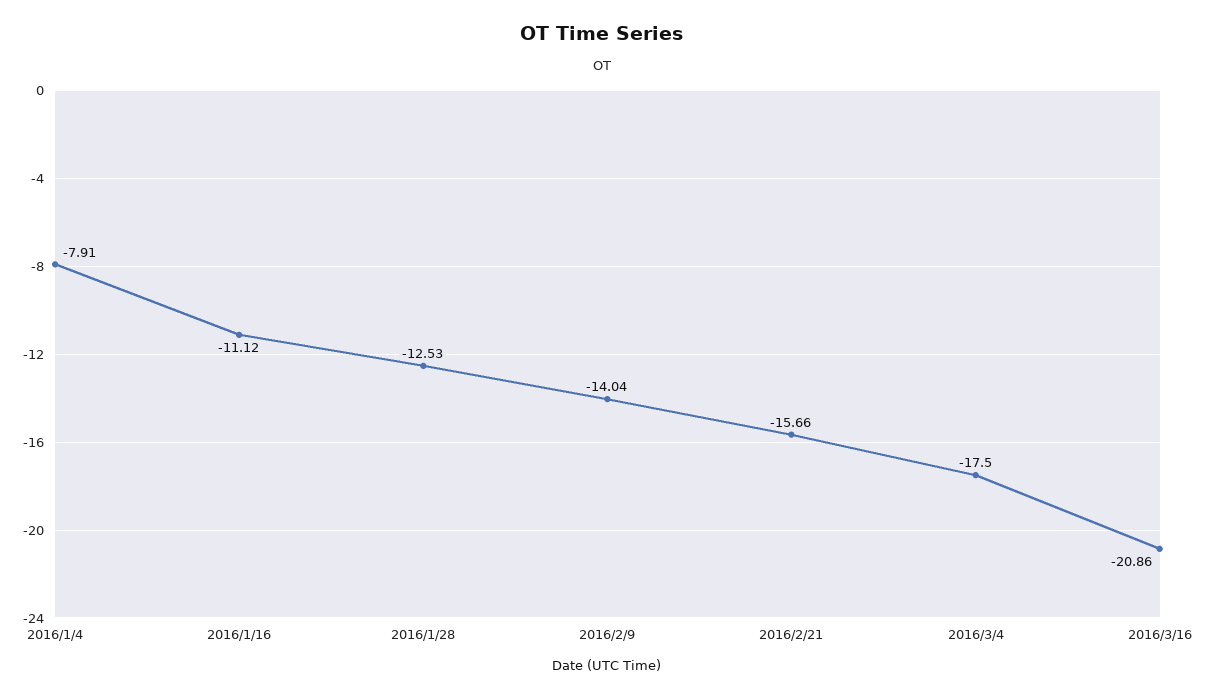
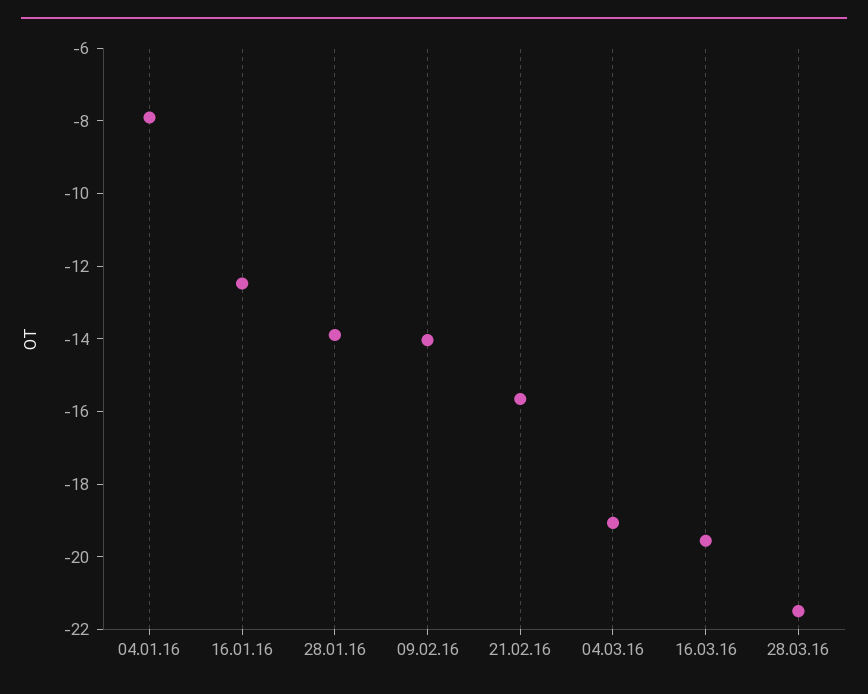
2016/1/16: -11.12 -> -12.5
2016/1/28: -12.53 -> -14
2016/3/4: -17.5 -> -19
2016/3/16: -20.86 -> -19.5
28.03.16: none -> -21.5

